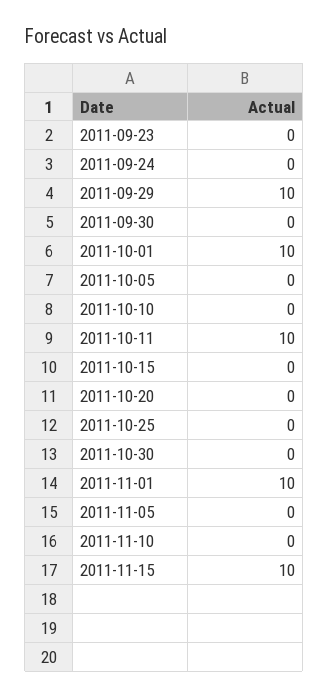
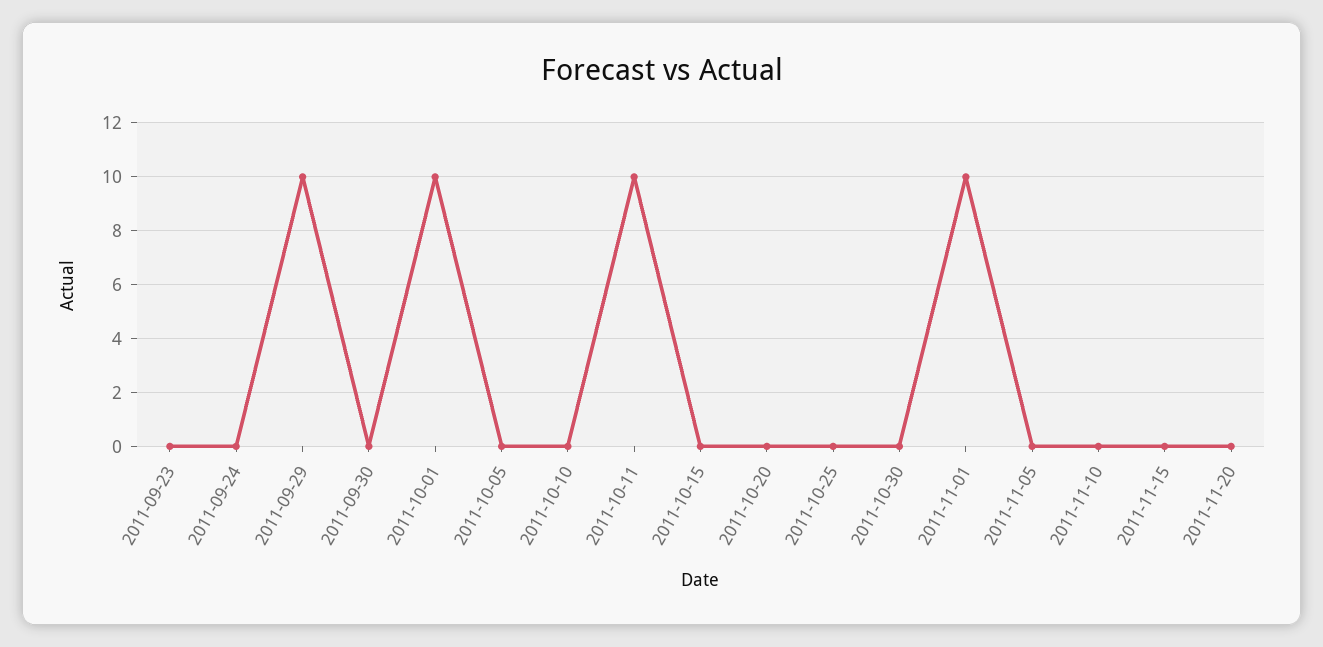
2011-11-15: 10 -> 0
2011-11-20: none -> 0

